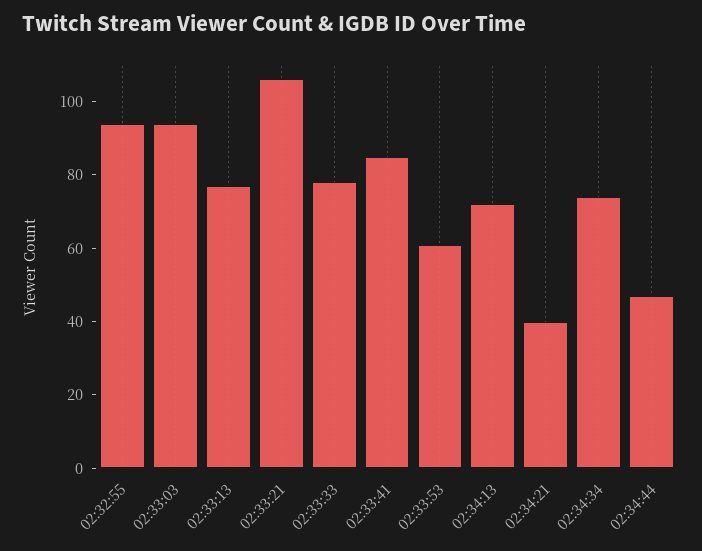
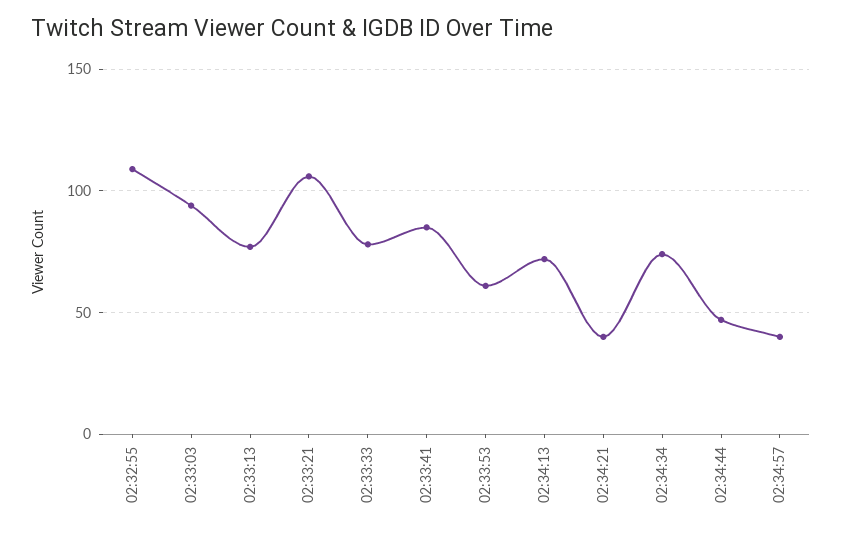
02:32:55: 95 -> 110
02:34:57: none -> 40

